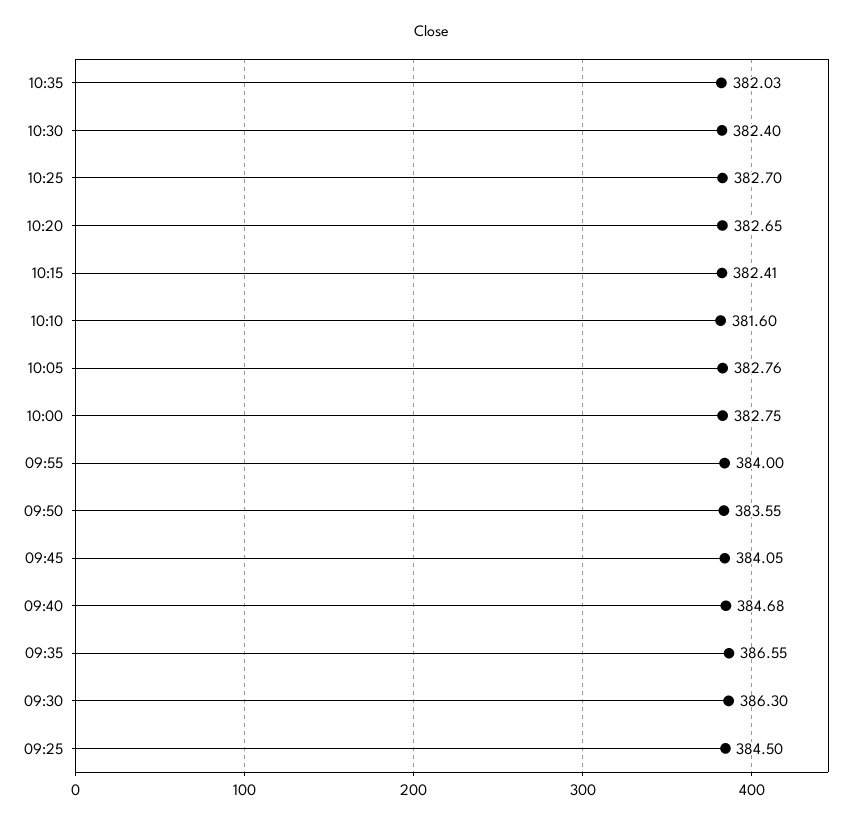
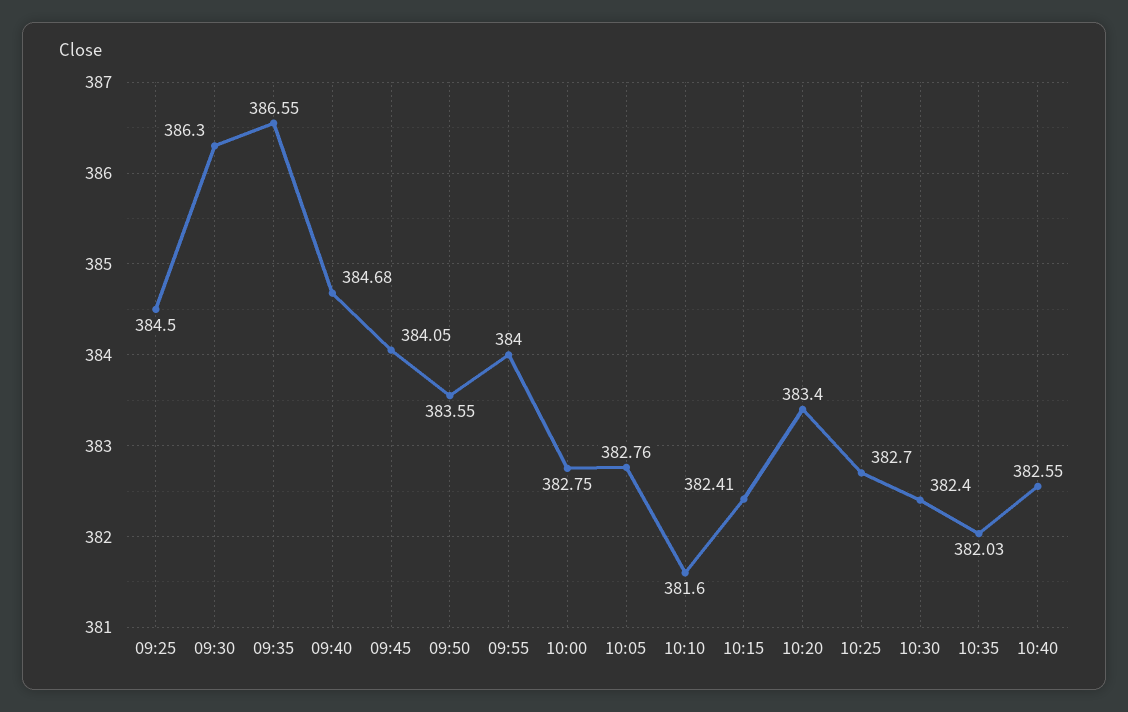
10:20: 382.65 -> 383.4
10:40: none -> 382.55

